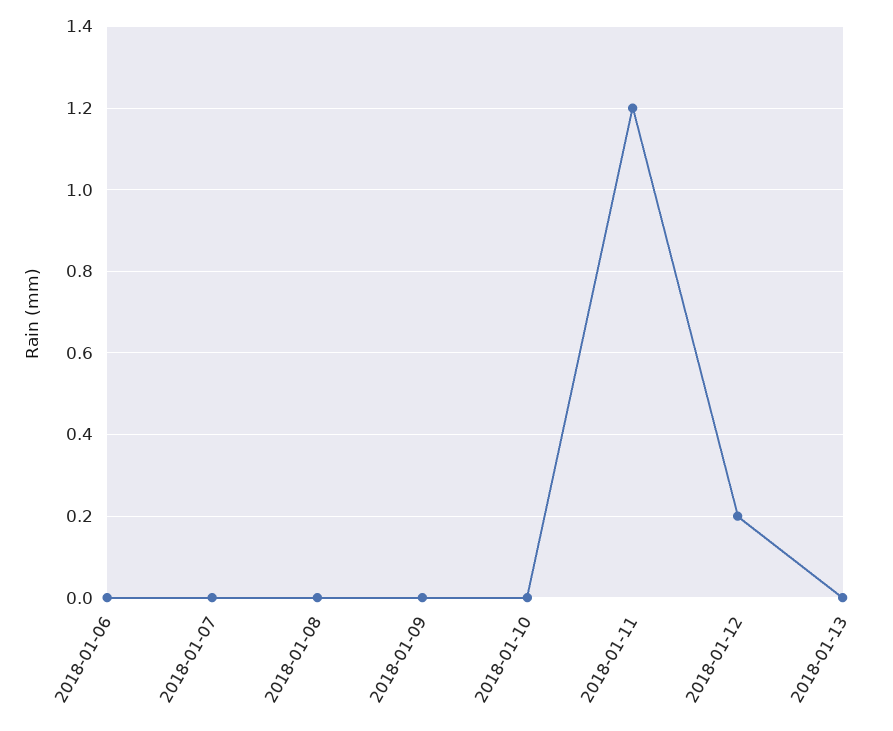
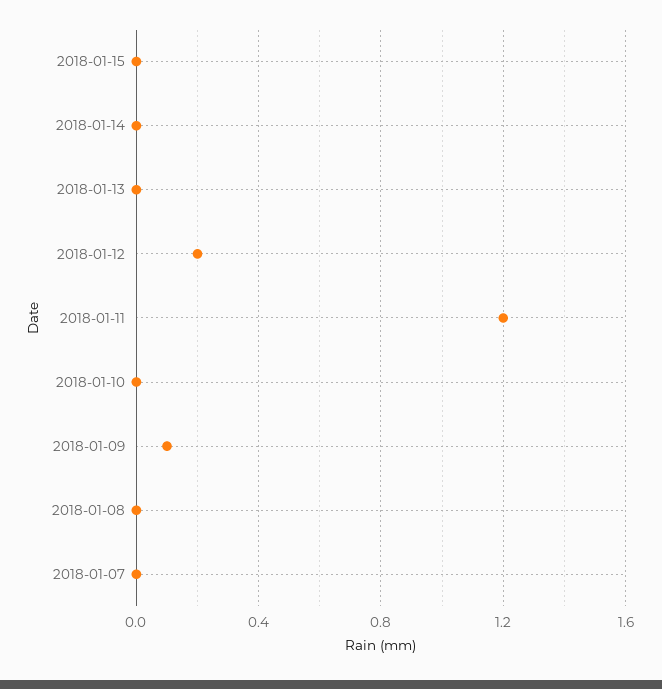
2018-01-06: 0 -> none
2018-01-09: 0 -> 0.1
2018-01-15: none -> 0
2018-01-14: none -> 0

